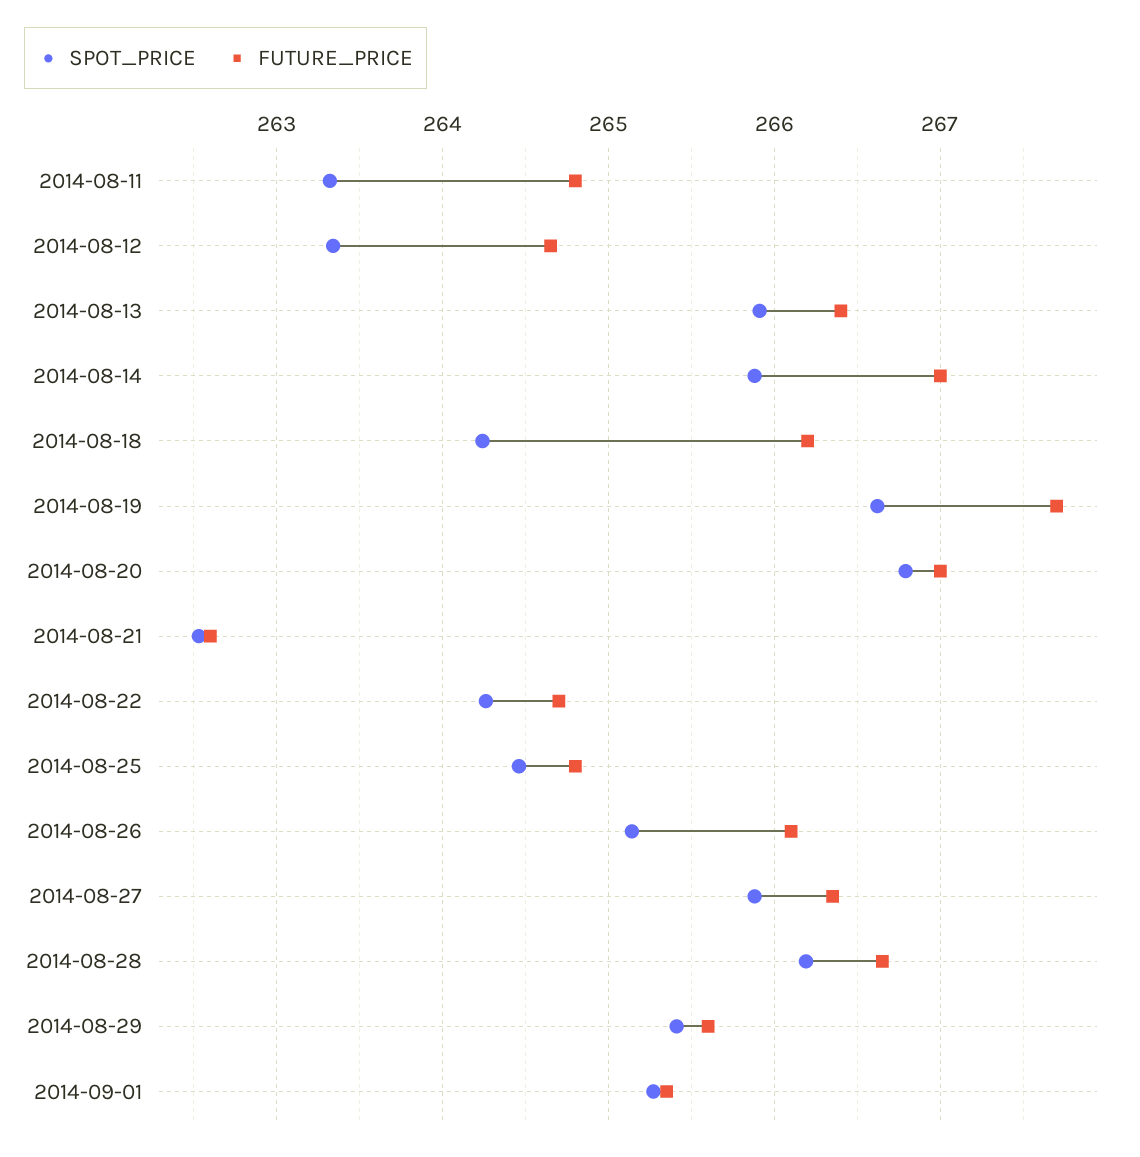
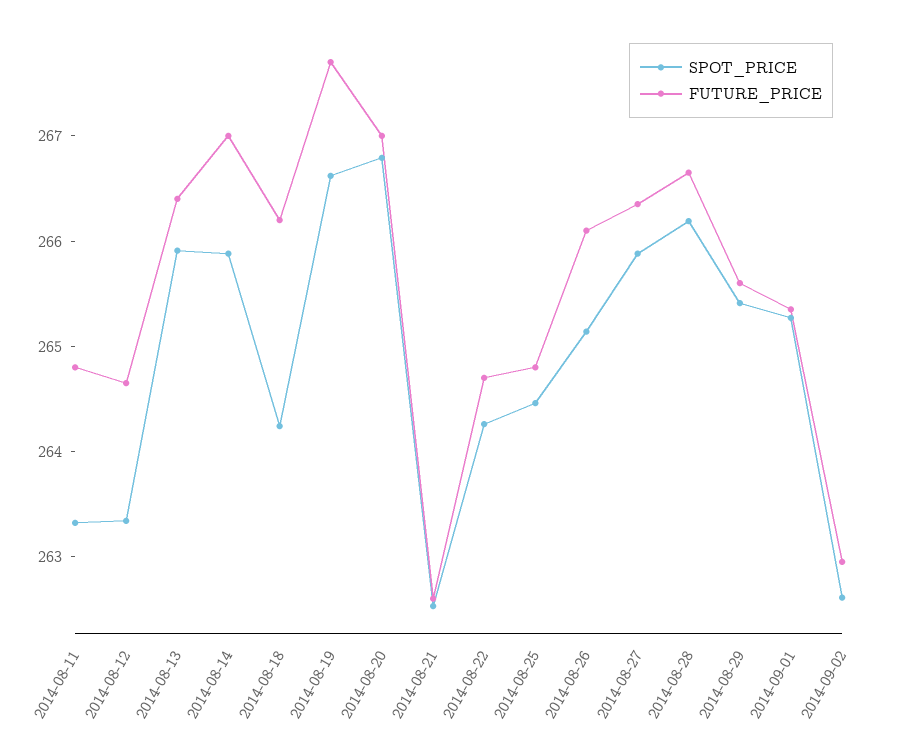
SPOT_PRICE, 2014-09-02: none -> 262.6
FUTURE_PRICE, 2014-09-02: none -> 263

